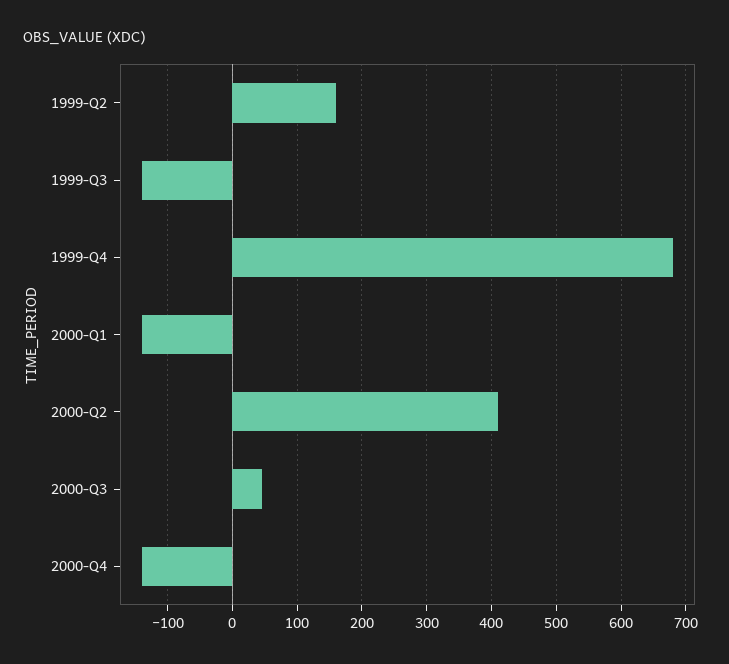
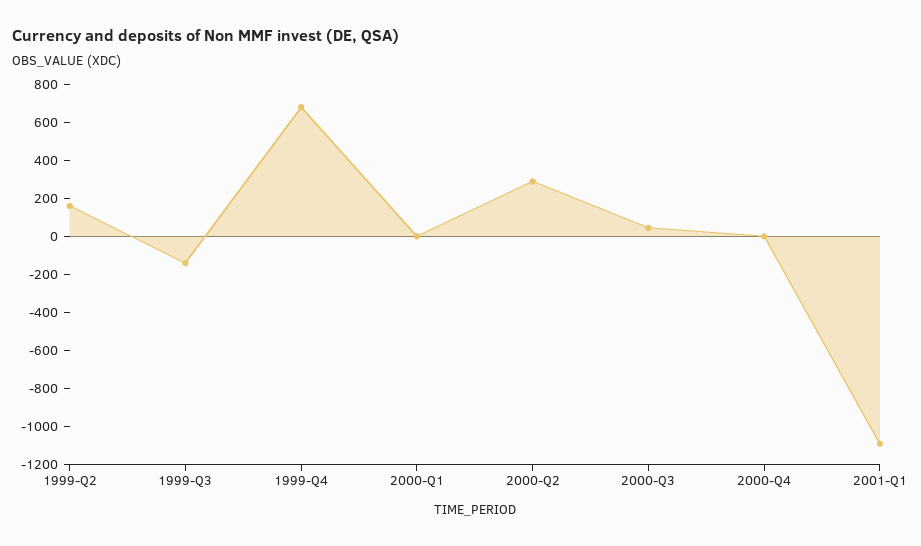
2000-Q1: -140 -> 0
2000-Q2: 410 -> 300
2000-Q4: -140 -> 0
2001-Q1: none -> -1100

